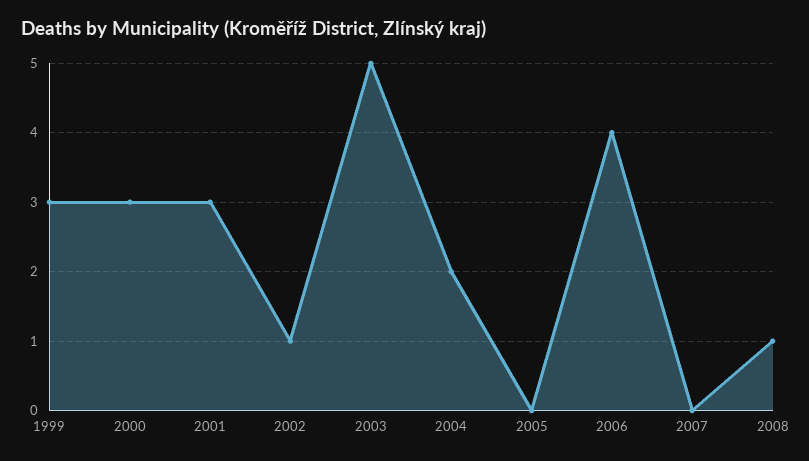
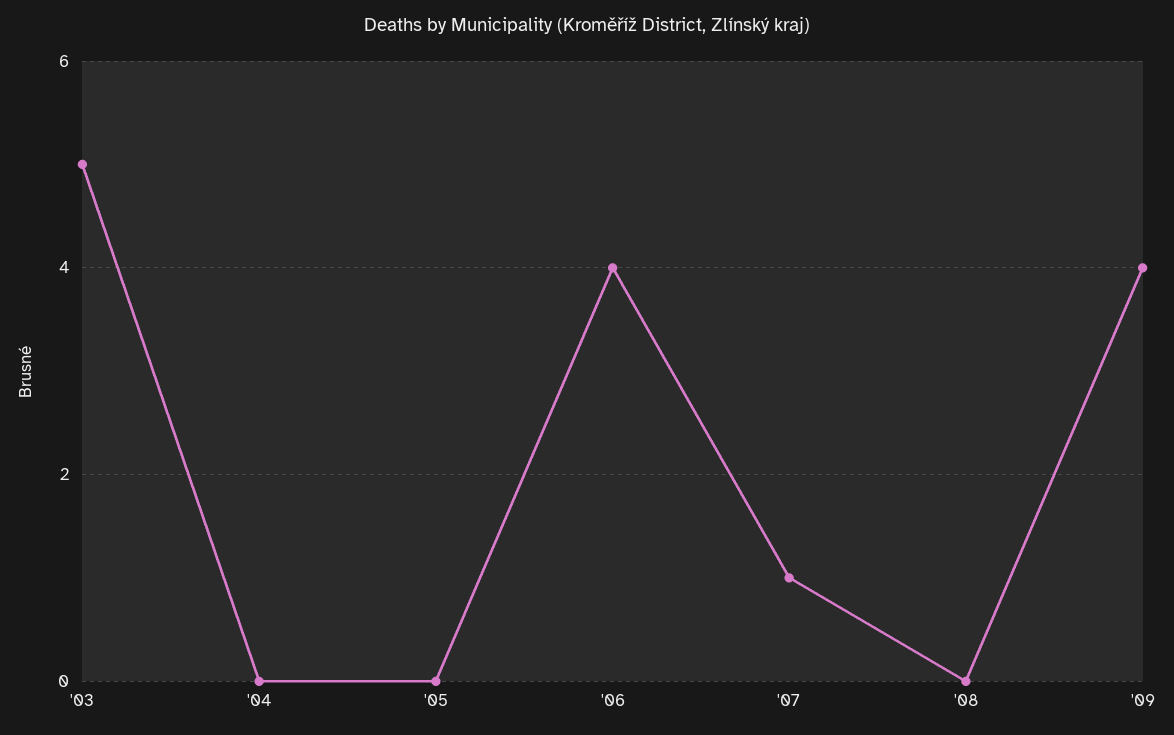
1999: 3 -> none
2000: 3 -> none
2001: 3 -> none
2002: 1 -> none
2004: 2 -> 0
2007: 0 -> 1
2008: 1 -> 0
'09: none -> 4

